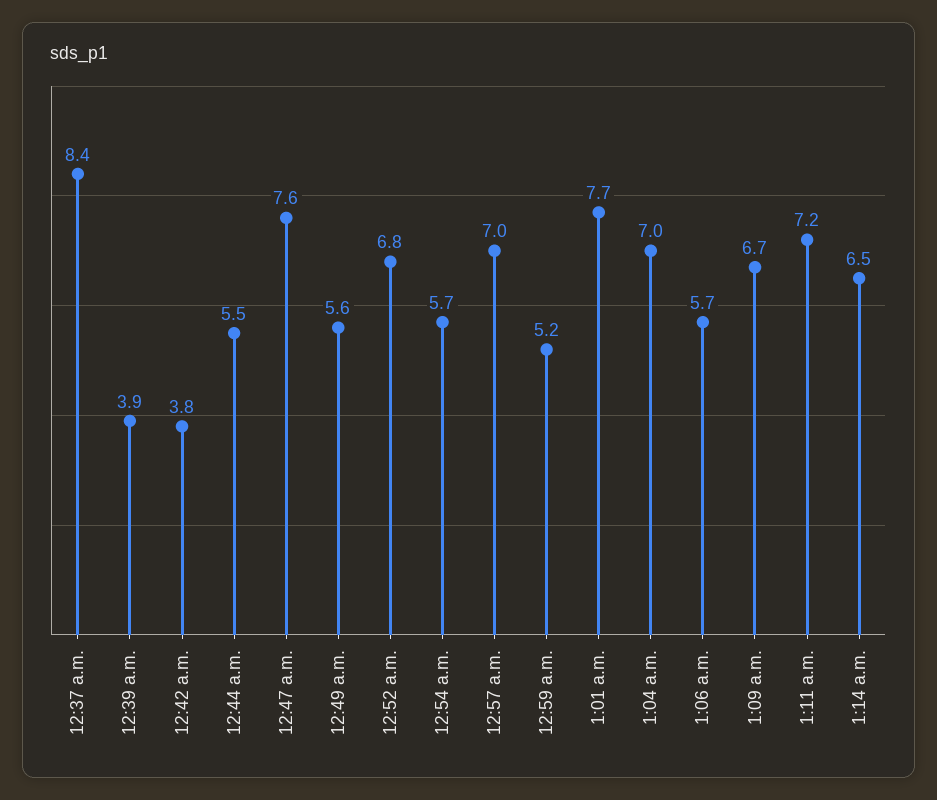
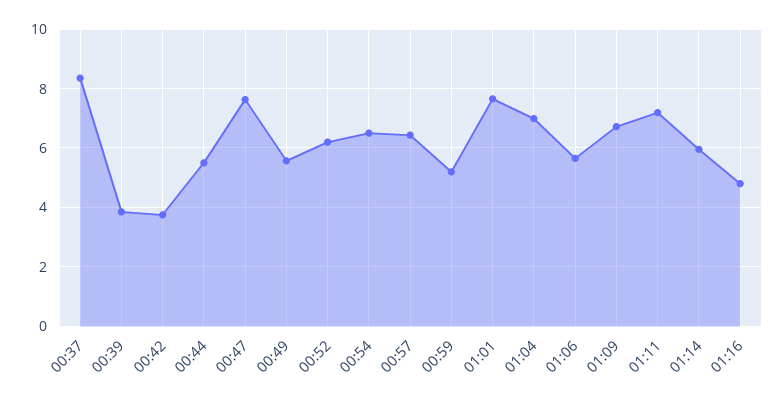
12:52 a.m.: 6.8 -> 6.25
12:54 a.m.: 5.7 -> 6.5
12:57 a.m.: 7 -> 6.5
1:14 a.m.: 6.5 -> 6
01:16: none -> 4.75

